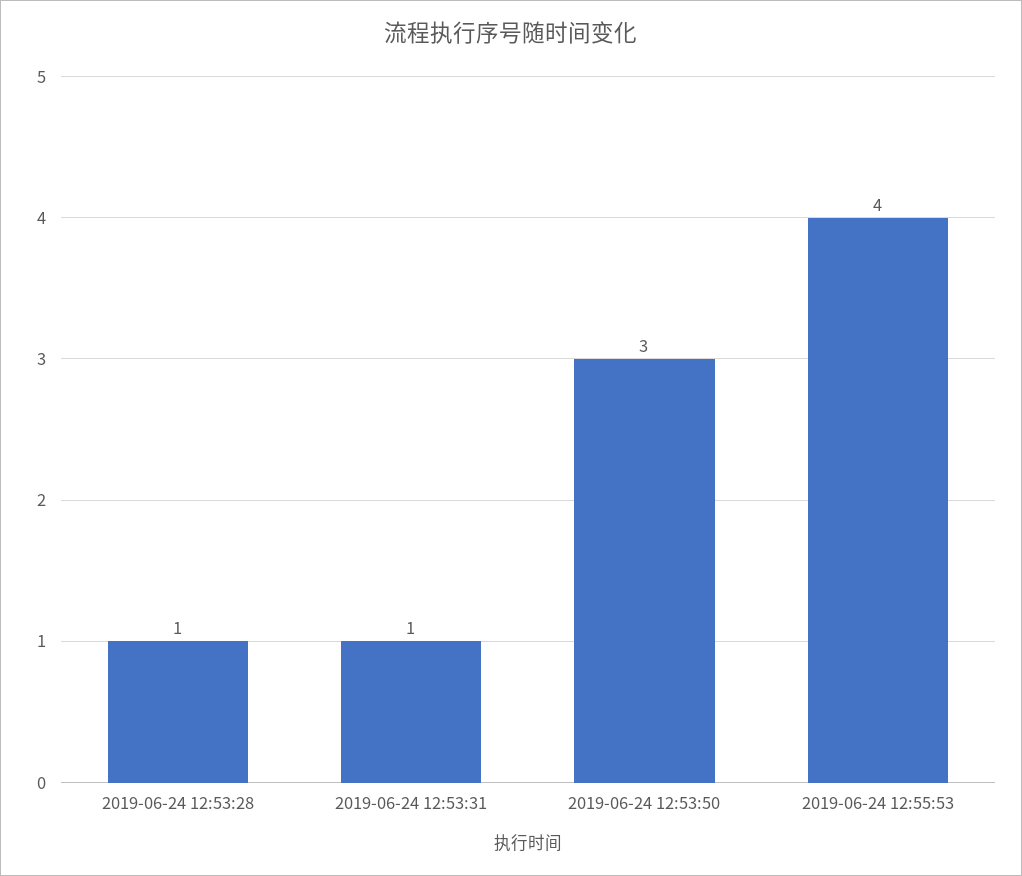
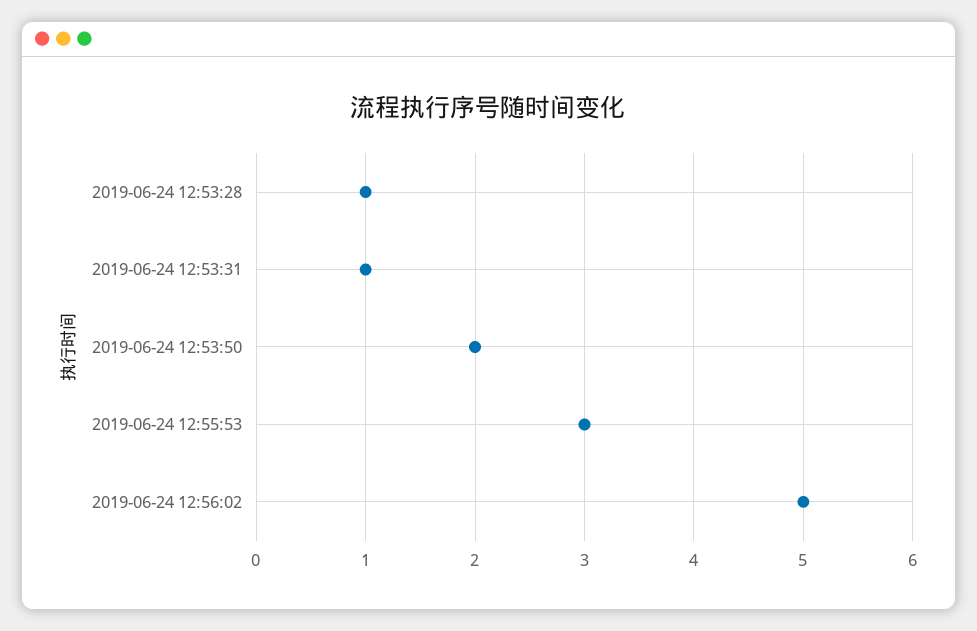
2019-06-24 12:53:50: 3 -> 2
2019-06-24 12:55:53: 4 -> 3
2019-06-24 12:56:02: none -> 5

